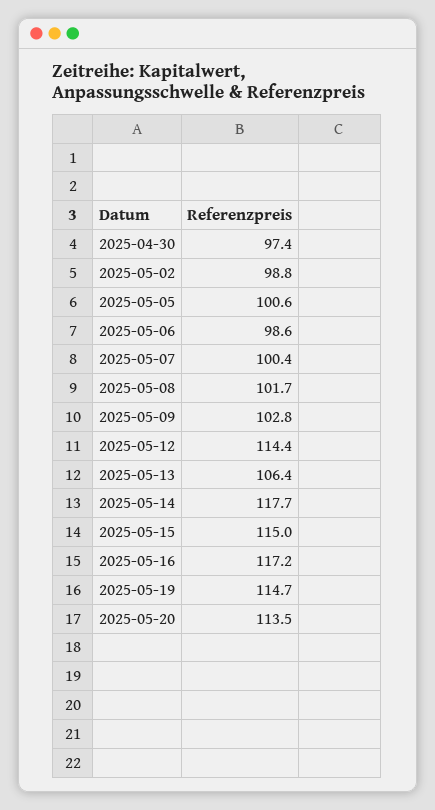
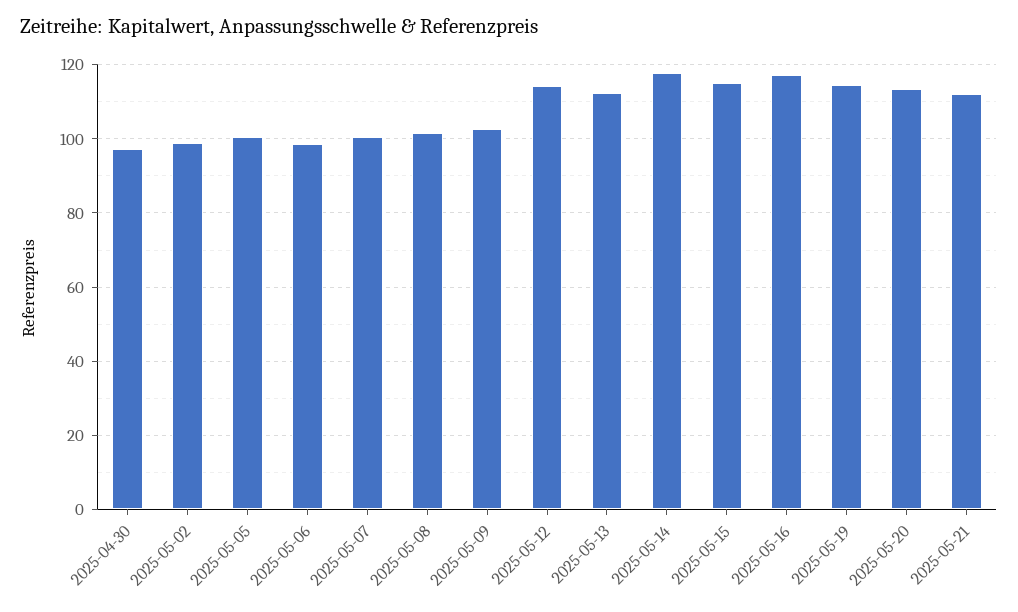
2025-05-13: 106.4 -> 112
2025-05-21: none -> 112

